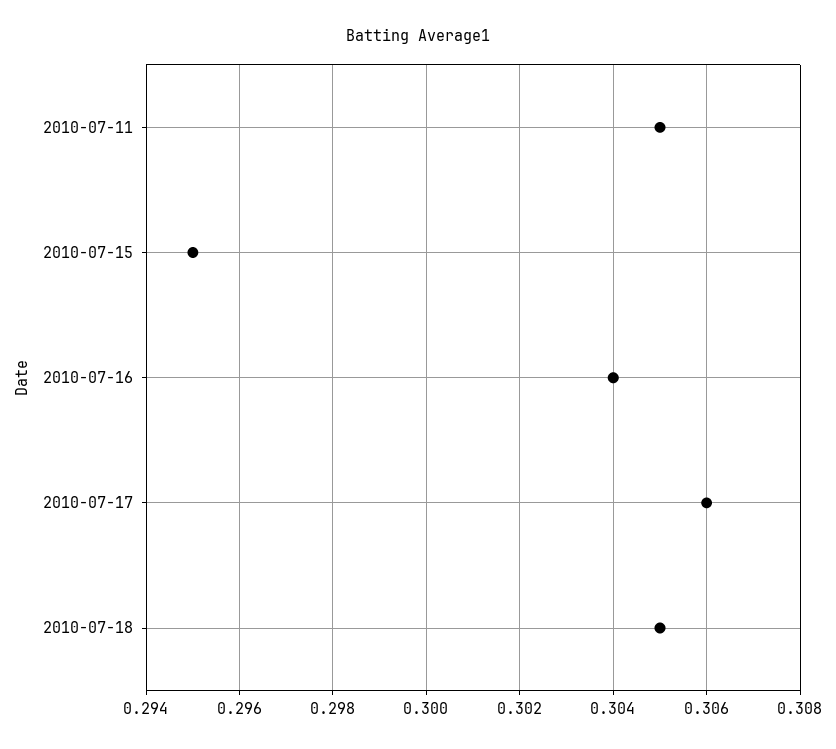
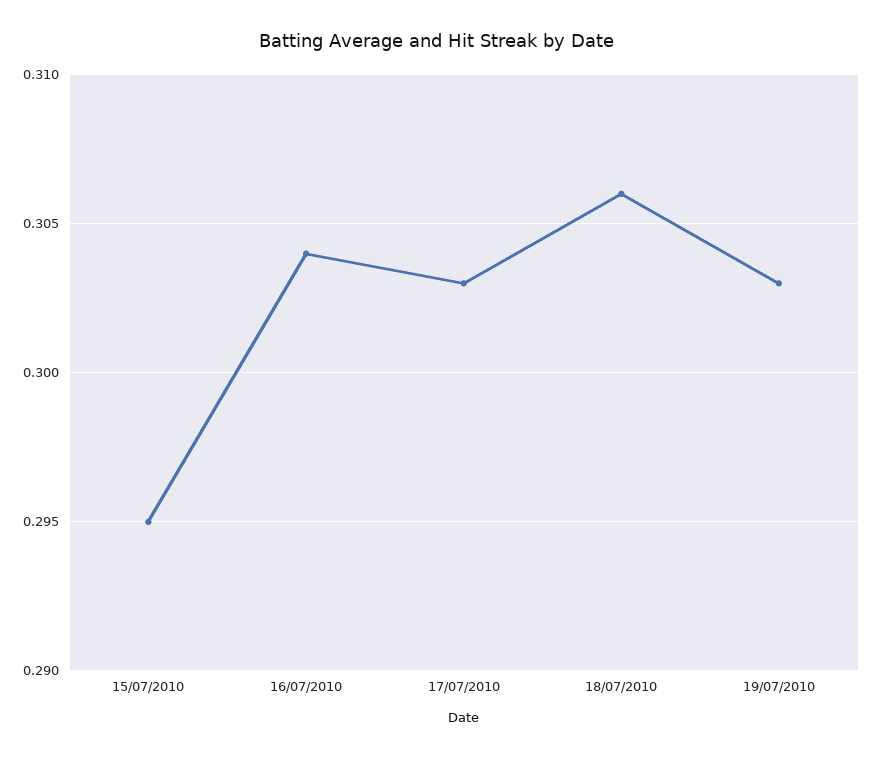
2010-07-11: 0.305 -> none
2010-07-17: 0.306 -> 0.303
2010-07-18: 0.305 -> 0.306
19/07/2010: none -> 0.303

